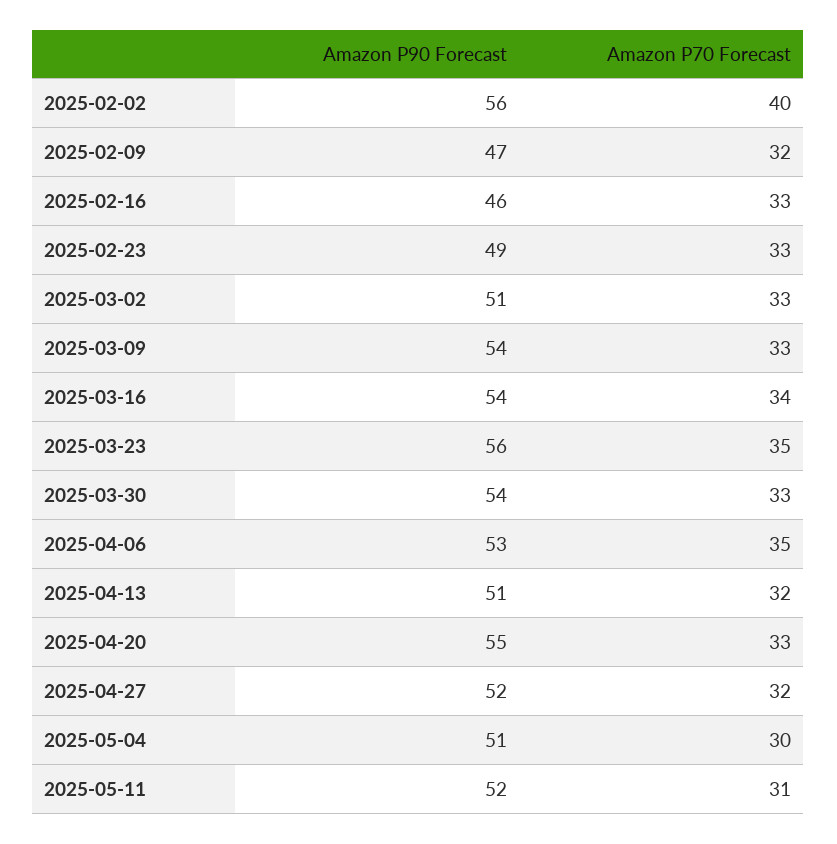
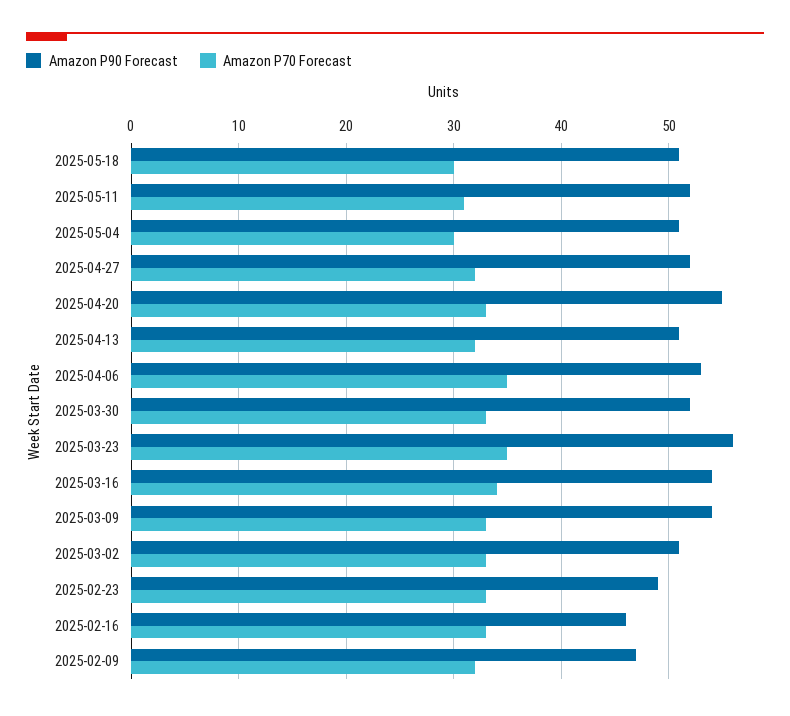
Amazon P90 Forecast, 2025-02-02: 56 -> none
Amazon P70 Forecast, 2025-02-02: 40 -> none
Amazon P90 Forecast, 2025-03-30: 54 -> 52
Amazon P90 Forecast, 2025-05-18: none -> 51
Amazon P70 Forecast, 2025-05-18: none -> 30

